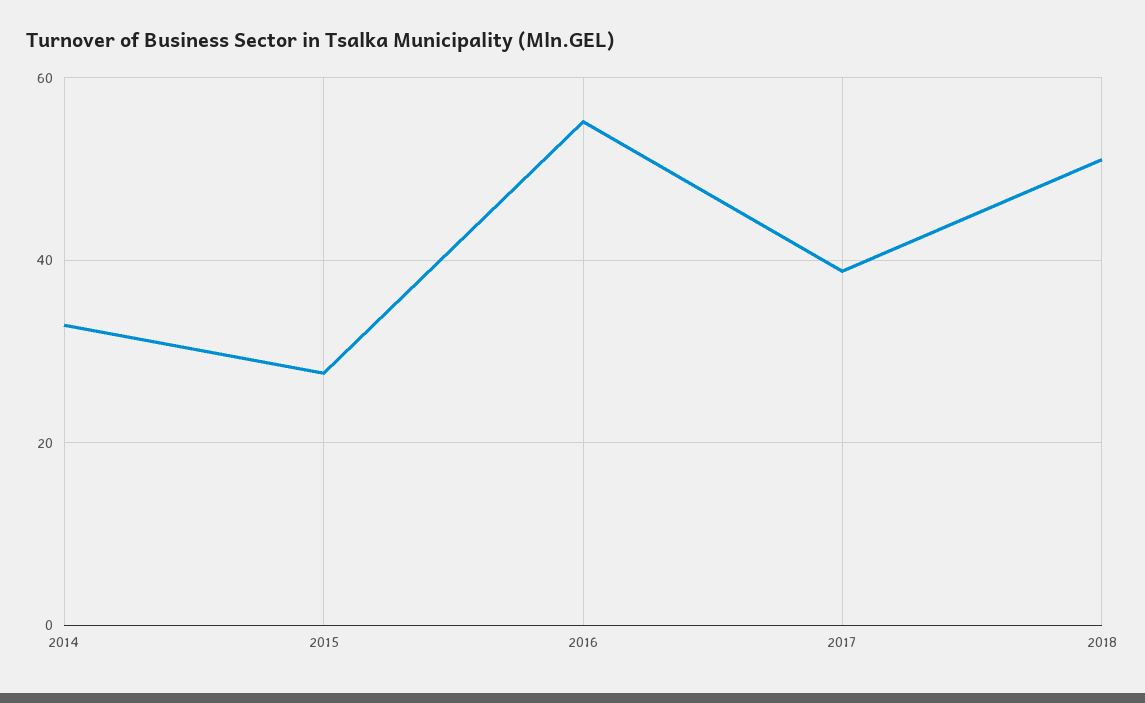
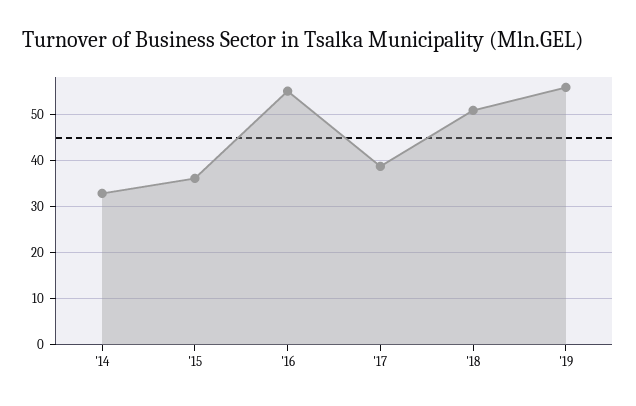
2015: 28 -> 36
'19: none -> 56

